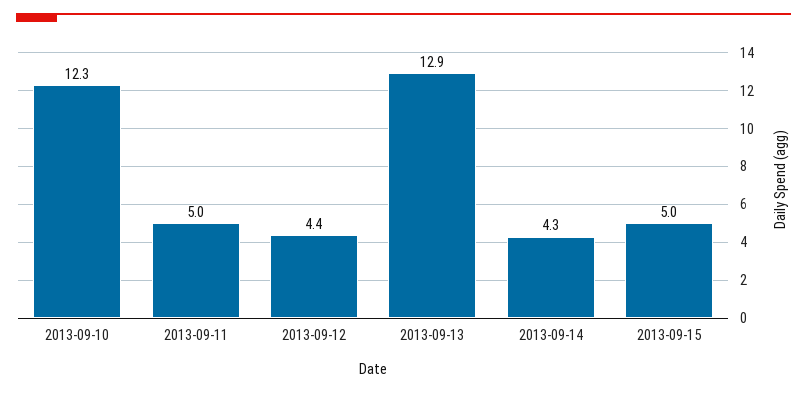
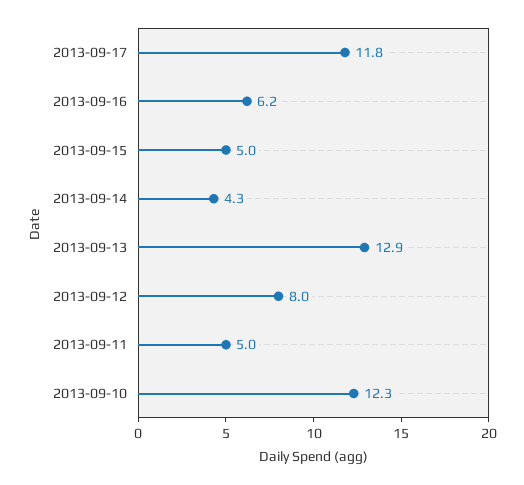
2013-09-12: 4.4 -> 8
2013-09-17: none -> 11.8
2013-09-16: none -> 6.2

